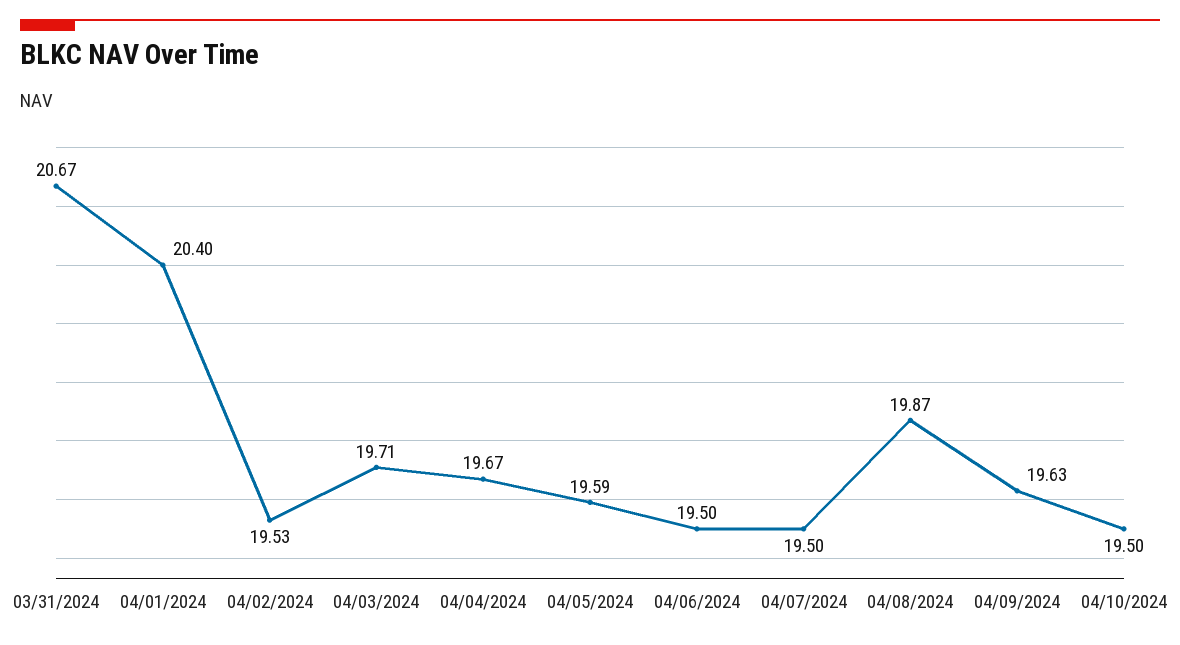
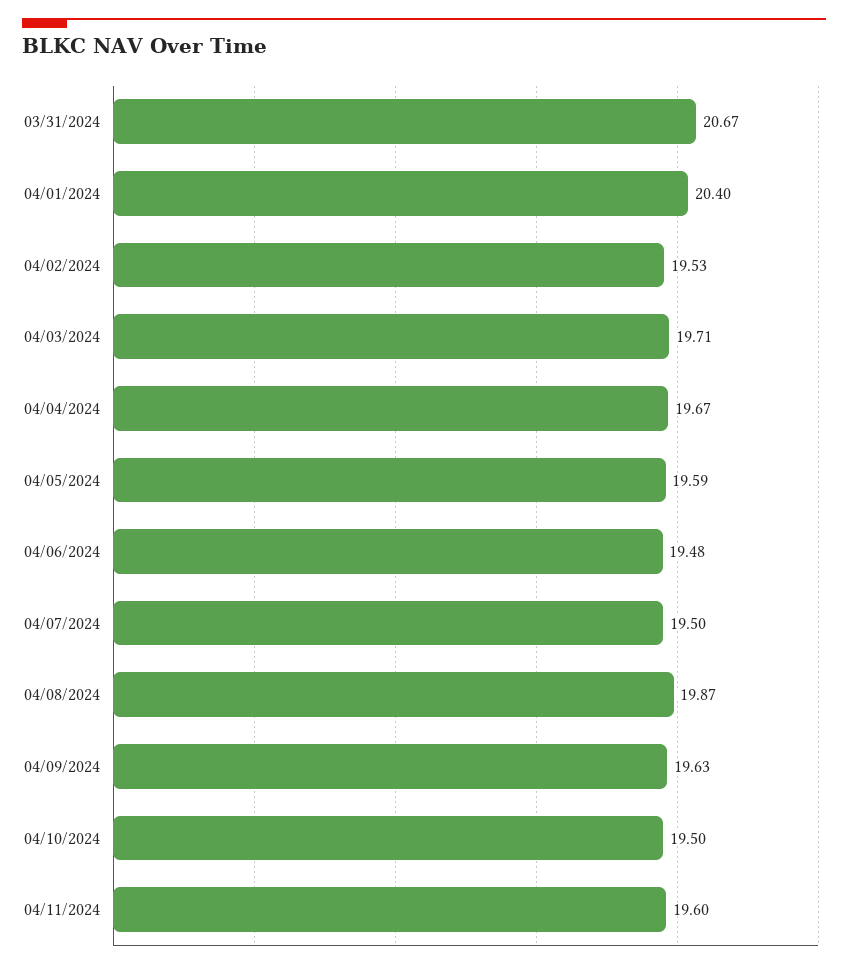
04/06/2024: 19.5 -> 19.48
04/11/2024: none -> 19.6

